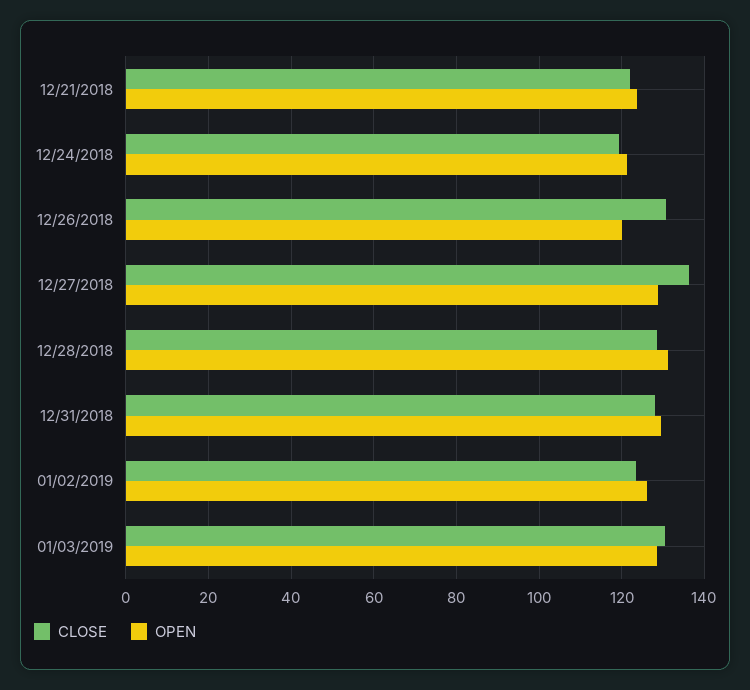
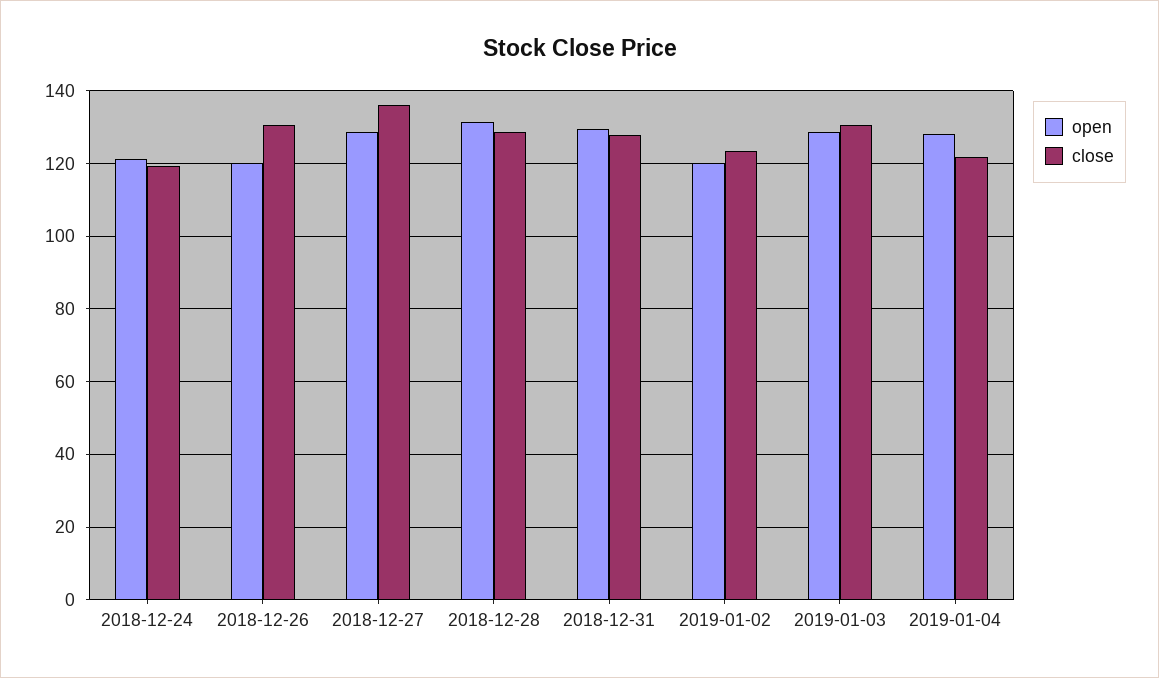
CLOSE, 12/21/2018: 122 -> none
OPEN, 12/21/2018: 124 -> none
OPEN, 01/02/2019: 126 -> 120
OPEN, 2019-01-04: none -> 128
CLOSE, 2019-01-04: none -> 122

